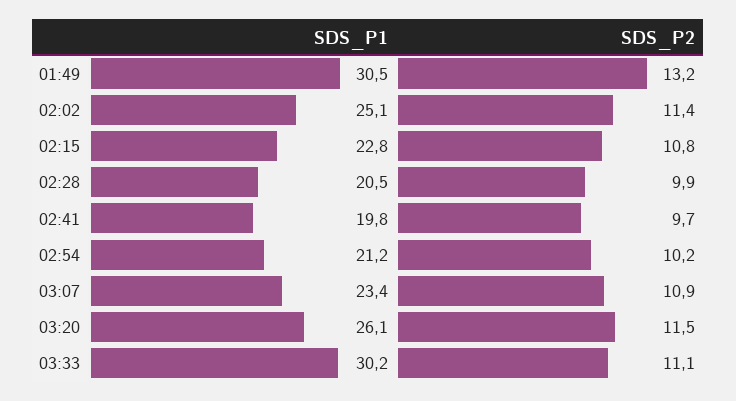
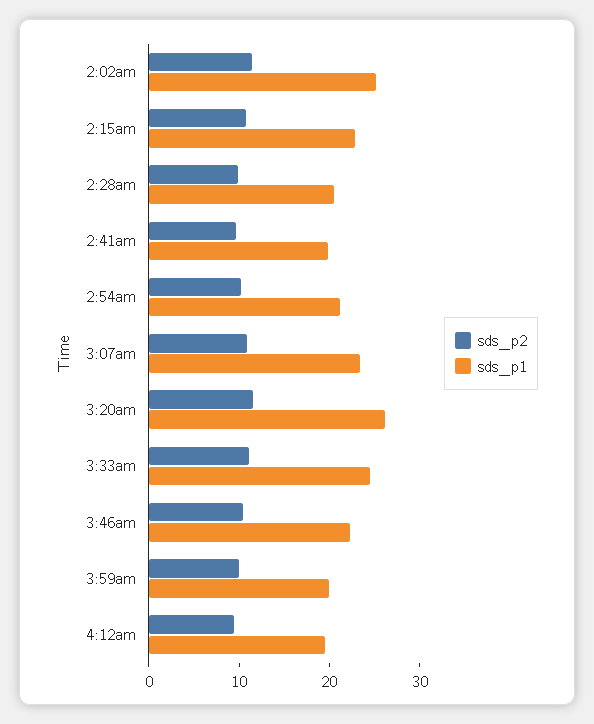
SDS_P1, 01:49: 30.5 -> none
SDS_P2, 01:49: 13.2 -> none
SDS_P1, 03:33: 30.2 -> 24
SDS_P2, 3:46am: none -> 10
SDS_P1, 3:46am: none -> 22
SDS_P2, 3:59am: none -> 10
SDS_P1, 3:59am: none -> 20
SDS_P2, 4:12am: none -> 10
SDS_P1, 4:12am: none -> 20

